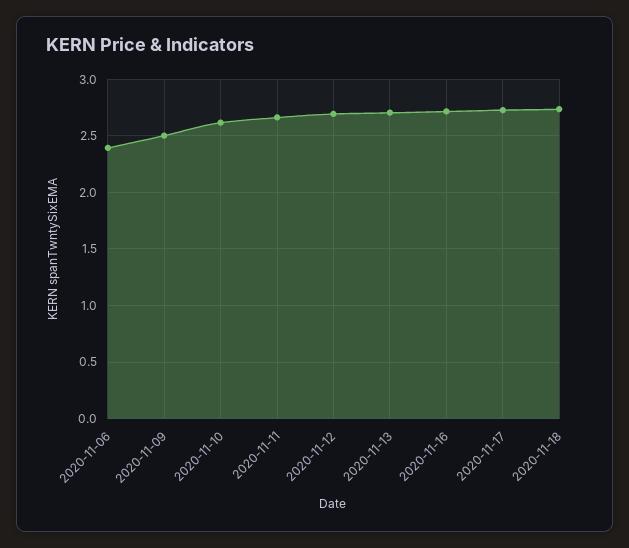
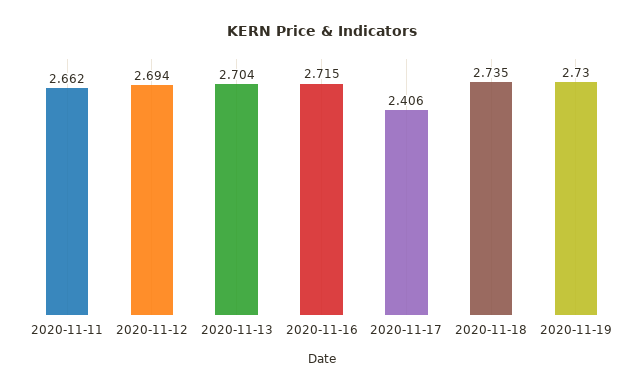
2020-11-06: 2.4 -> none
2020-11-09: 2.5 -> none
2020-11-10: 2.6 -> none
2020-11-17: 2.7 -> 2.406
2020-11-19: none -> 2.73

